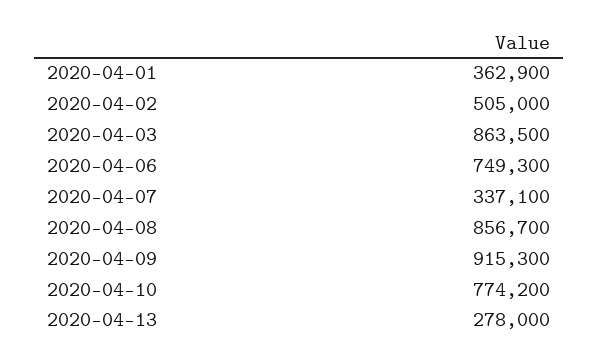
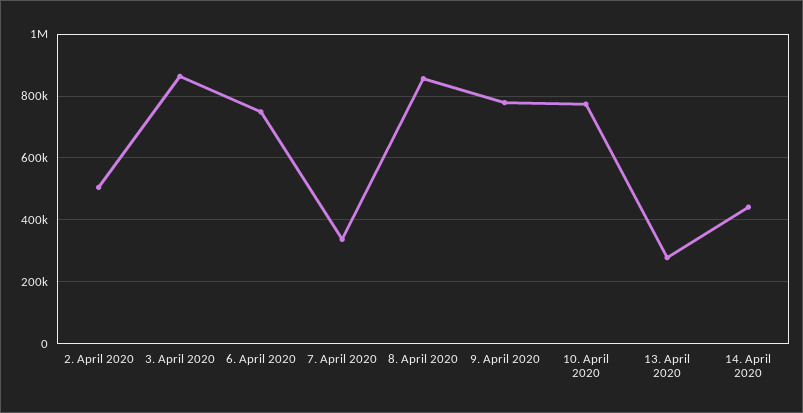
2020-04-01: 362900 -> none
2020-04-09: 915300 -> 780000
14. April 2020: none -> 440000

